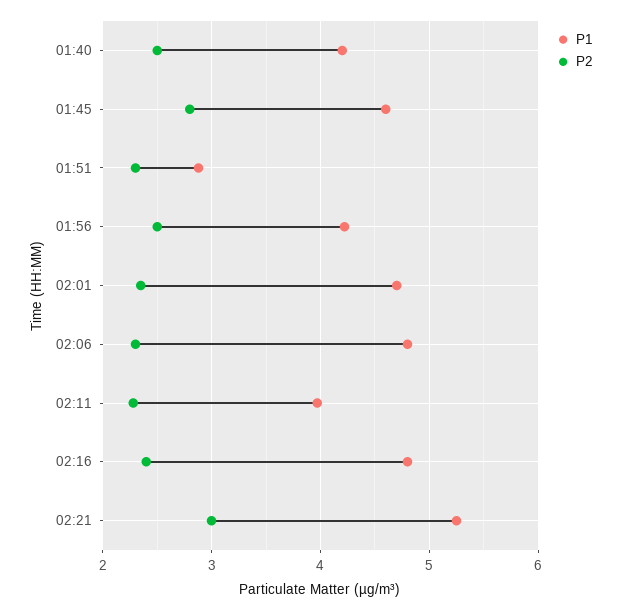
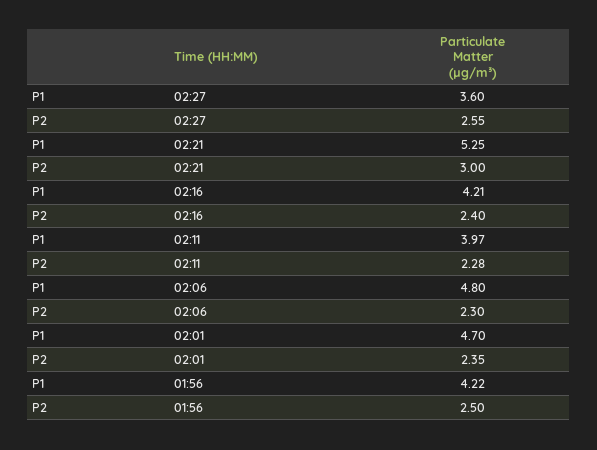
P1, 01:40: 4.2 -> none
P2, 01:40: 2.5 -> none
P1, 01:45: 4.6 -> none
P2, 01:45: 2.8 -> none
P1, 01:51: 2.9 -> none
P2, 01:51: 2.3 -> none
P1, 02:16: 4.8 -> 4.21
P1, 02:27: none -> 3.6
P2, 02:27: none -> 2.55

